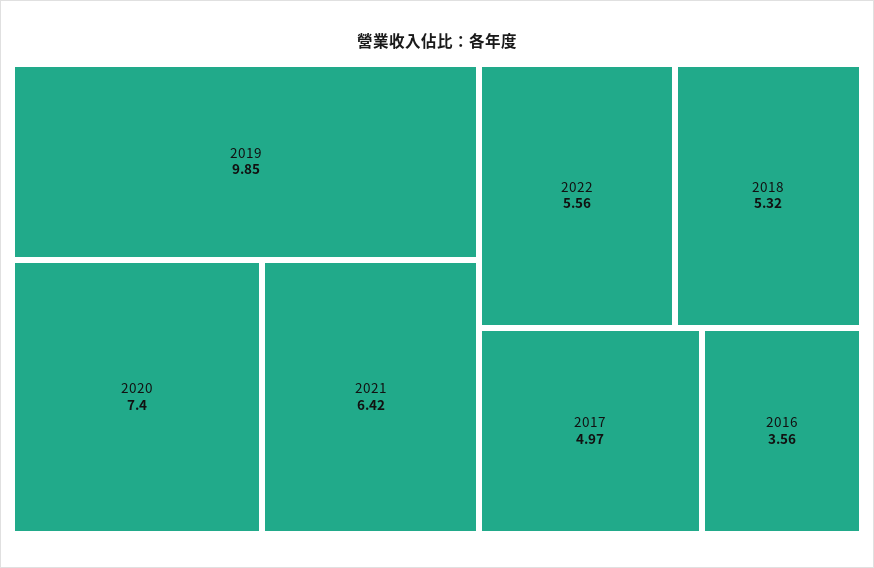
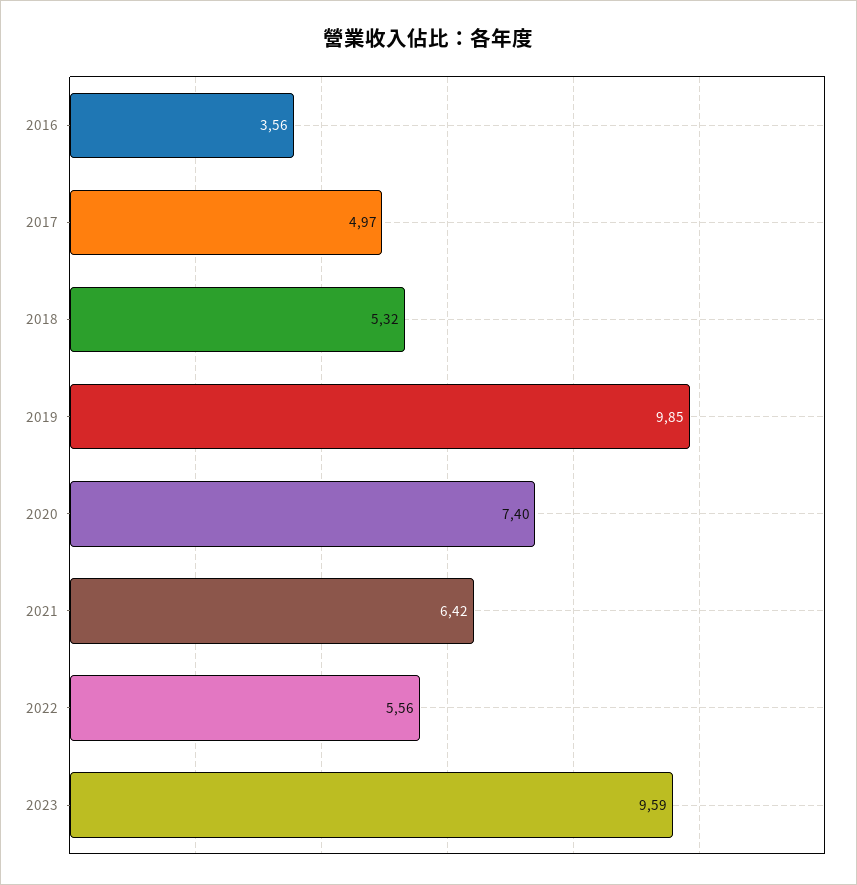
2023: none -> 9.59

